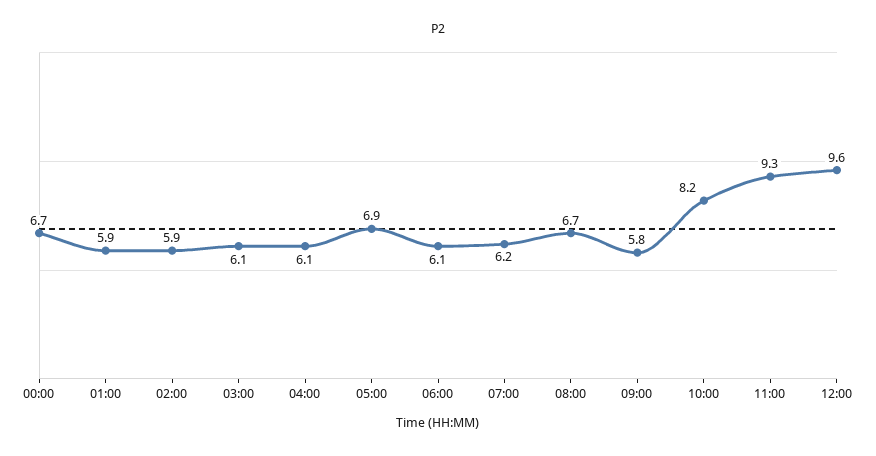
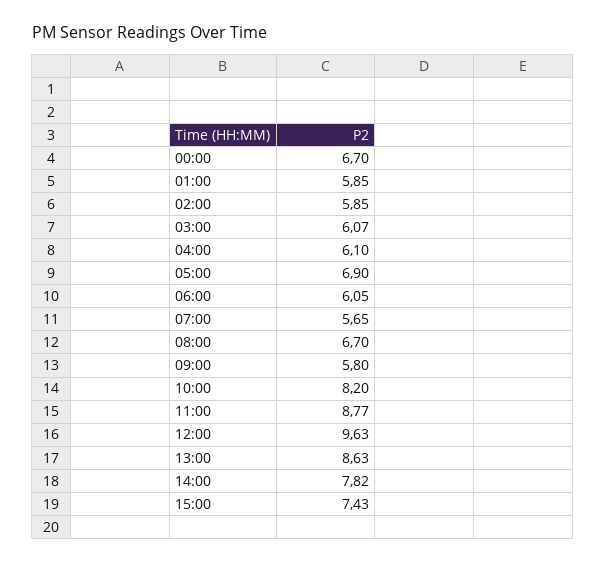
07:00: 6.2 -> 5.65
11:00: 9.3 -> 8.77
13:00: none -> 8.63
14:00: none -> 7.82
15:00: none -> 7.43

